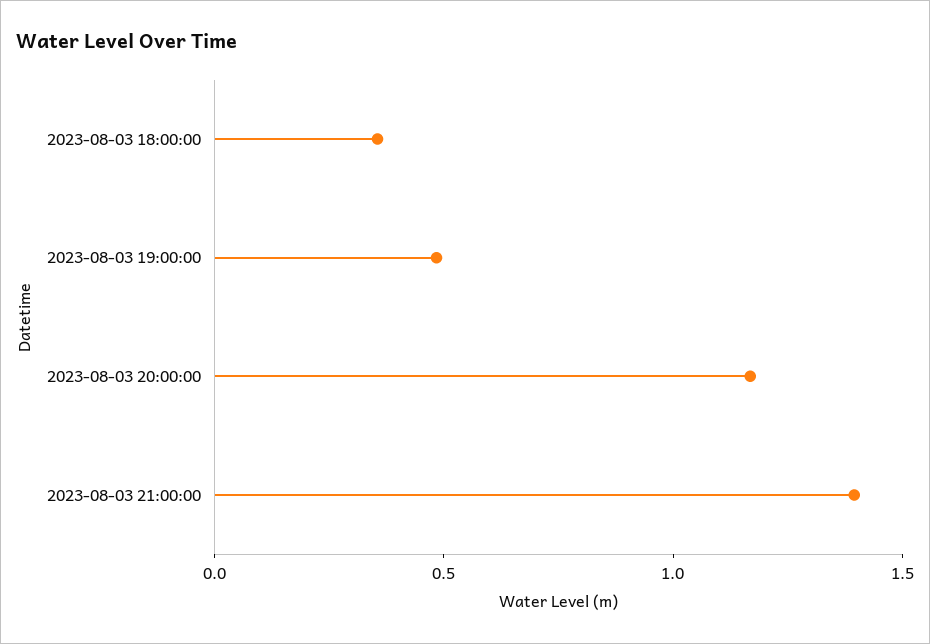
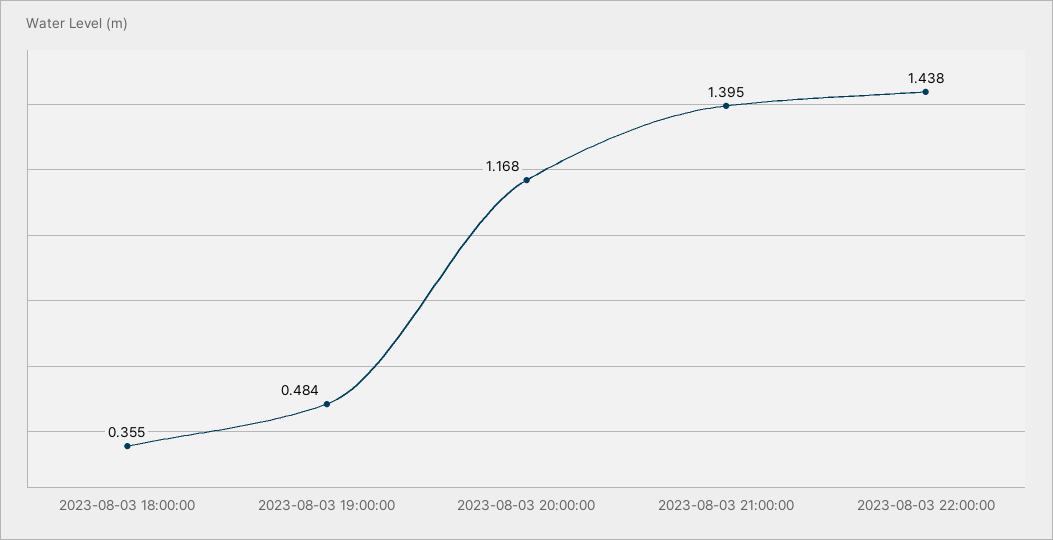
2023-08-03 22:00:00: none -> 1.438

